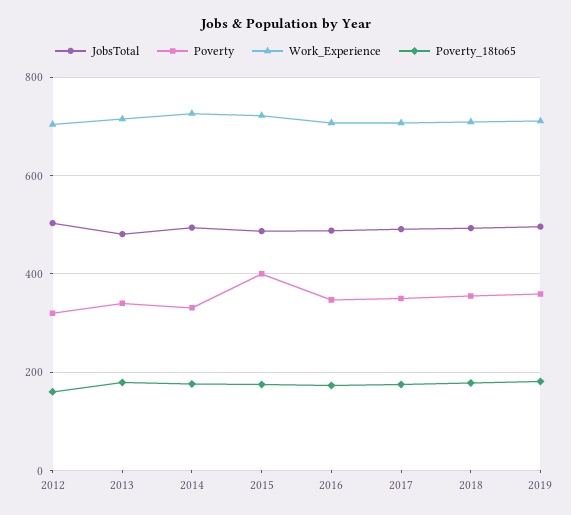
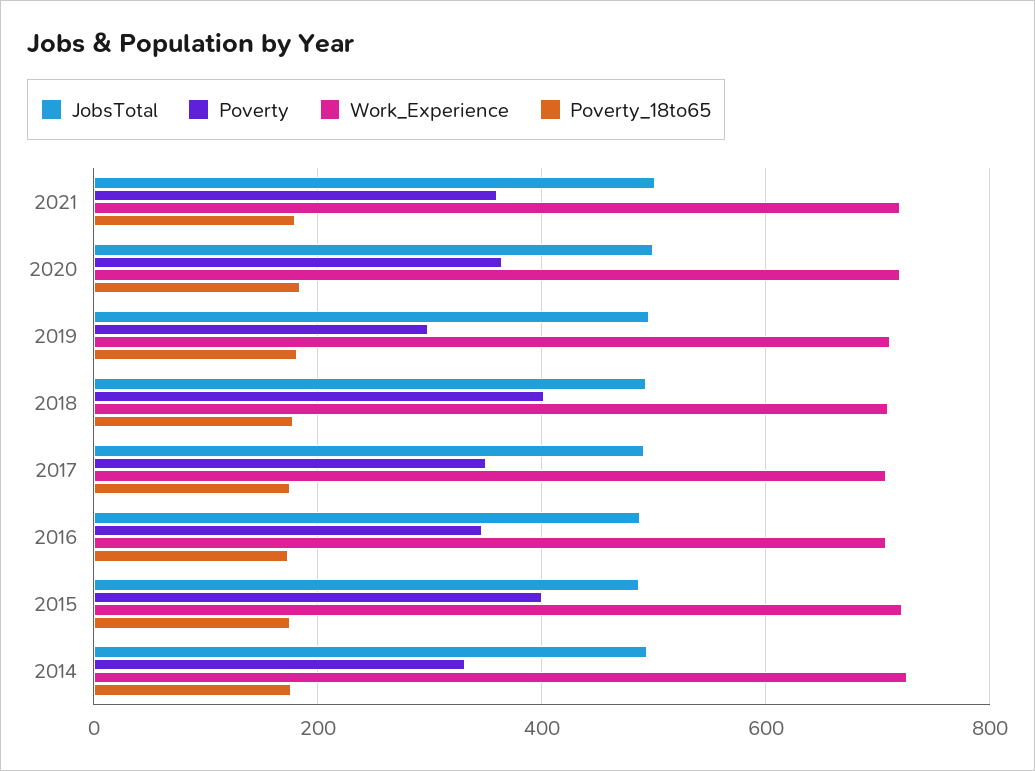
JobsTotal, 2012: 500 -> none
Poverty, 2012: 320 -> none
Work_Experience, 2012: 700 -> none
Poverty_18to65, 2012: 160 -> none
JobsTotal, 2013: 480 -> none
Poverty, 2013: 340 -> none
Work_Experience, 2013: 720 -> none
Poverty_18to65, 2013: 180 -> none
Poverty, 2018: 360 -> 400
Poverty, 2019: 360 -> 300
JobsTotal, 2021: none -> 500
Poverty, 2021: none -> 360
Work_Experience, 2021: none -> 720
Poverty_18to65, 2021: none -> 180
JobsTotal, 2020: none -> 500
Poverty, 2020: none -> 360
Work_Experience, 2020: none -> 720
Poverty_18to65, 2020: none -> 180

